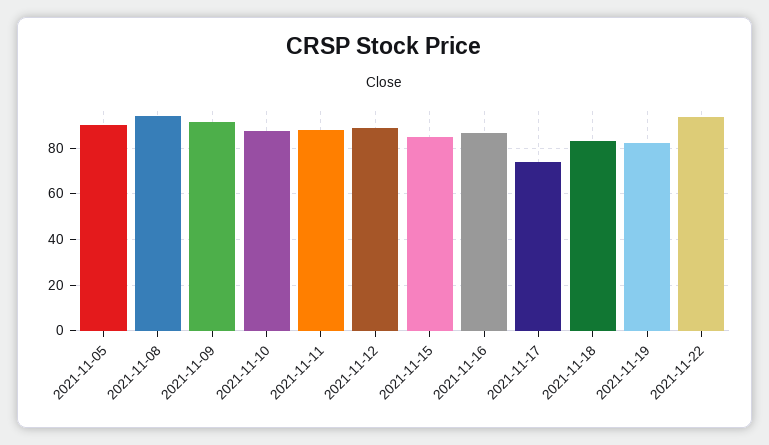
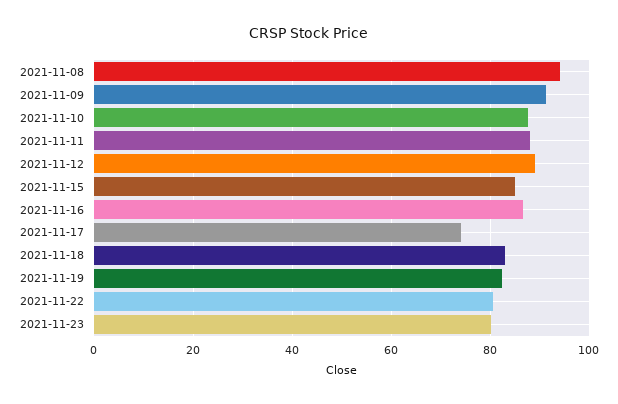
2021-11-05: 90 -> none
2021-11-22: 95 -> 80
2021-11-23: none -> 80

